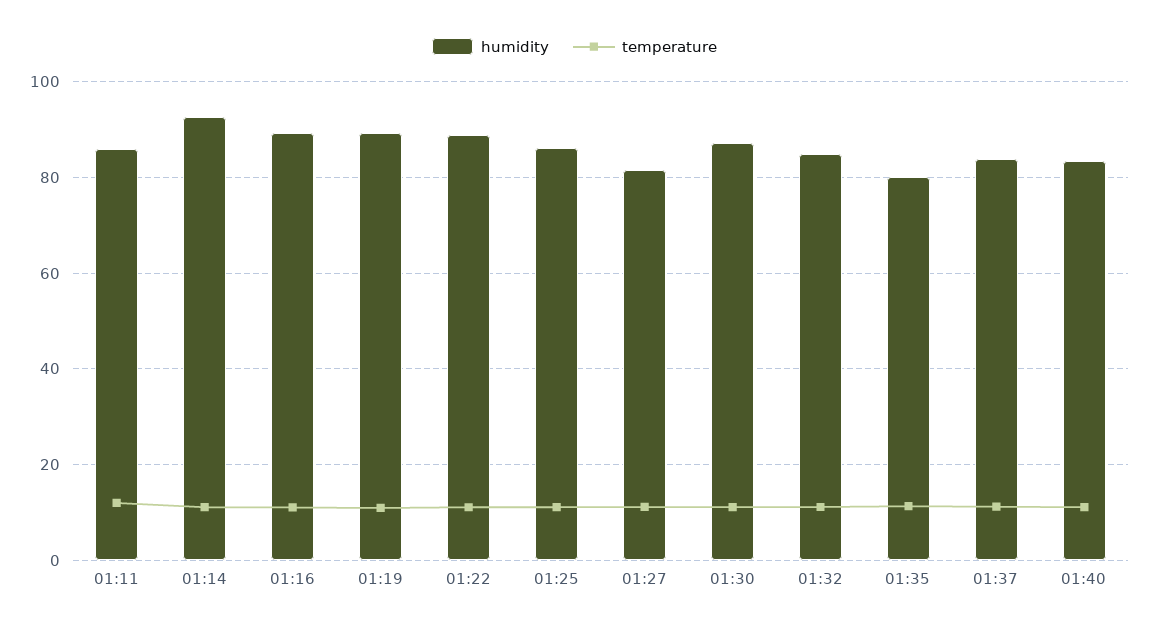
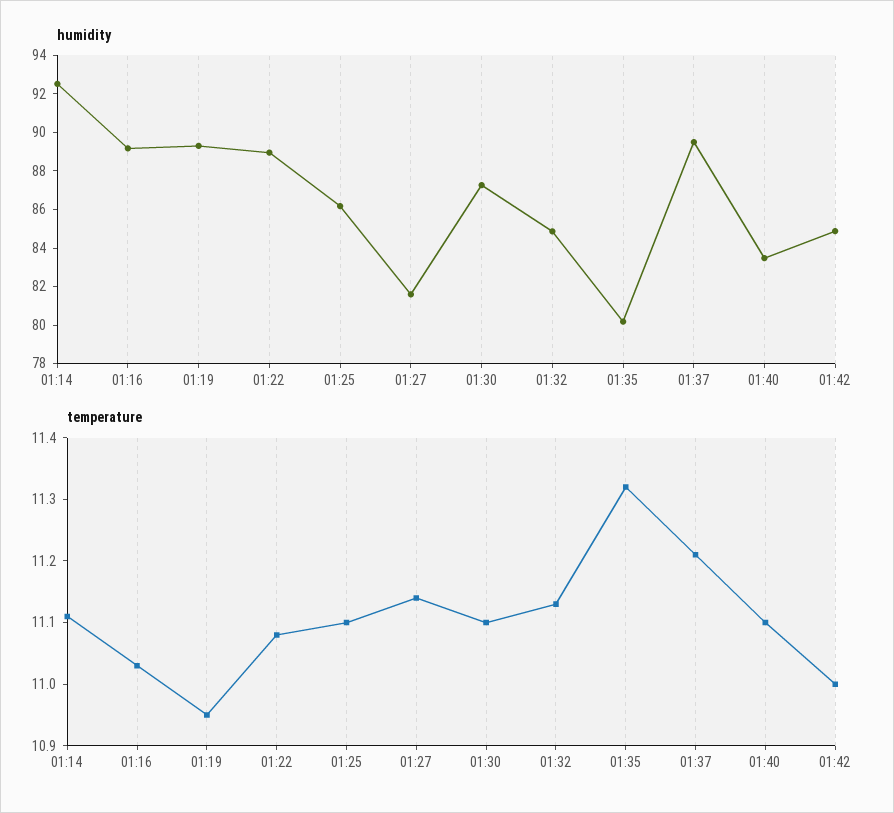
humidity, 01:11: 86 -> none
temperature, 01:11: 12 -> none
humidity, 01:37: 84 -> 89.5
humidity, 01:42: none -> 85
temperature, 01:42: none -> 11

